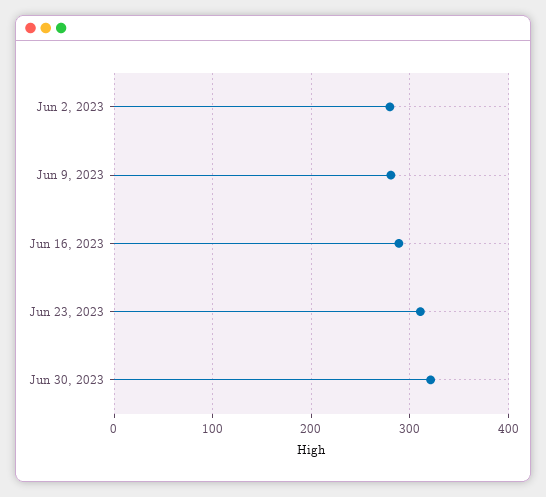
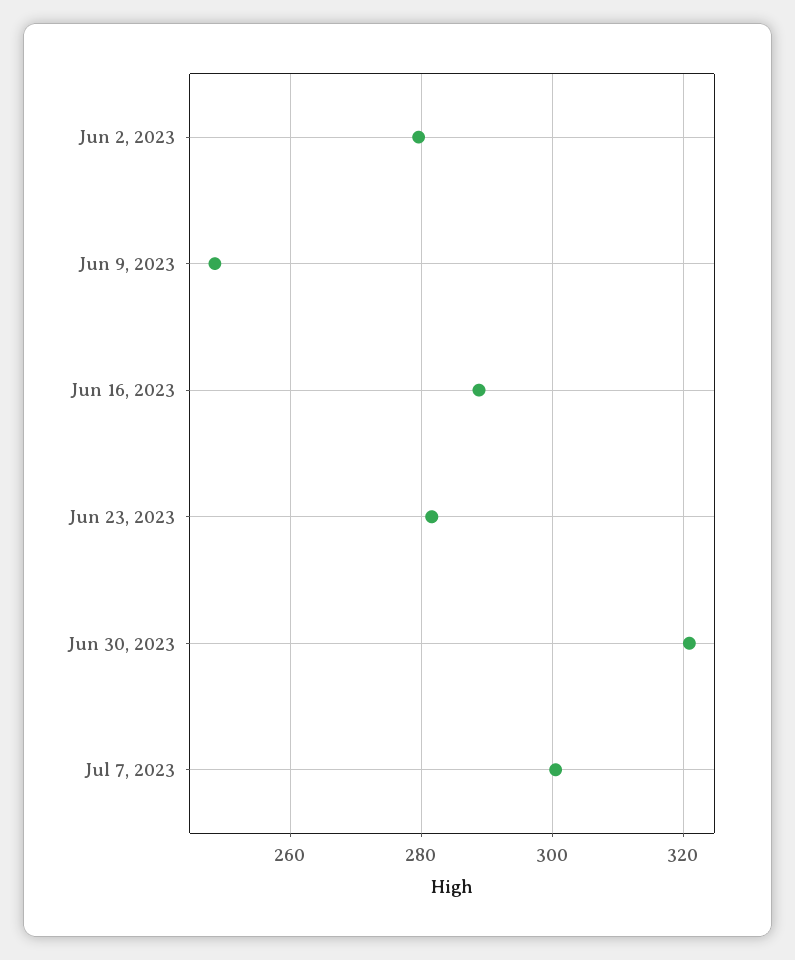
Jun 9, 2023: 280 -> 248
Jun 23, 2023: 310 -> 282
Jul 7, 2023: none -> 300

